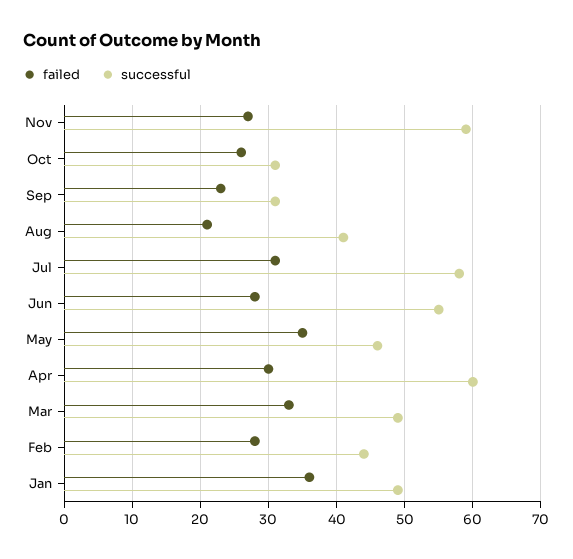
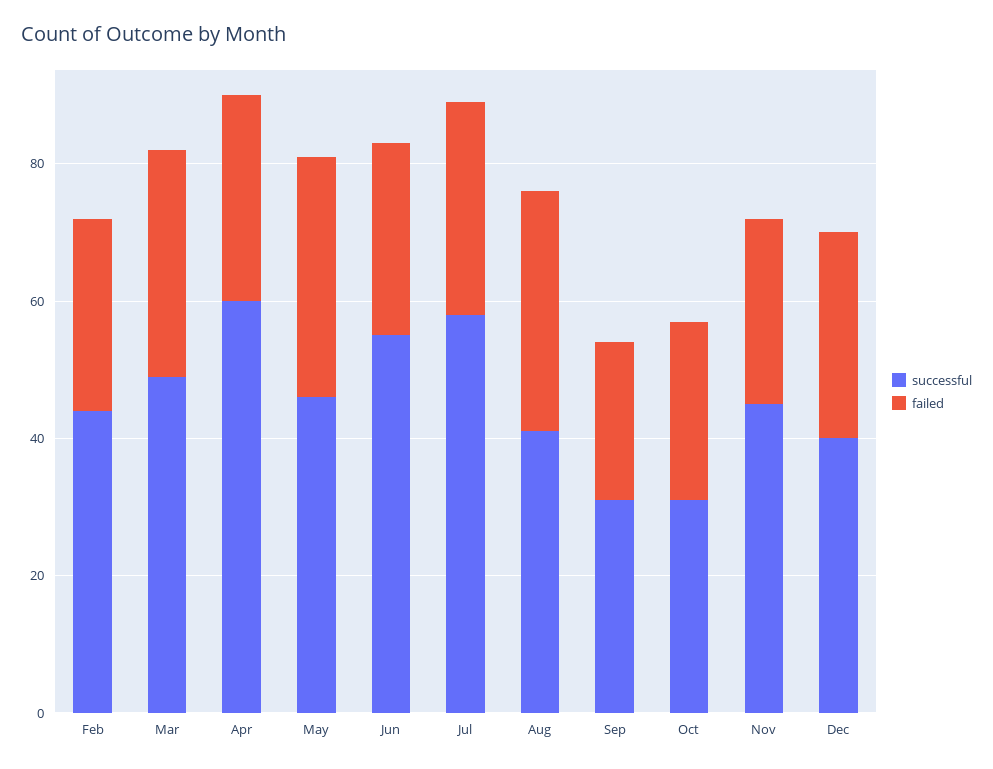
successful, Nov: 59 -> 45
failed, Aug: 21 -> 35
failed, Jan: 36 -> none
successful, Jan: 49 -> none
successful, Dec: none -> 40
failed, Dec: none -> 30

